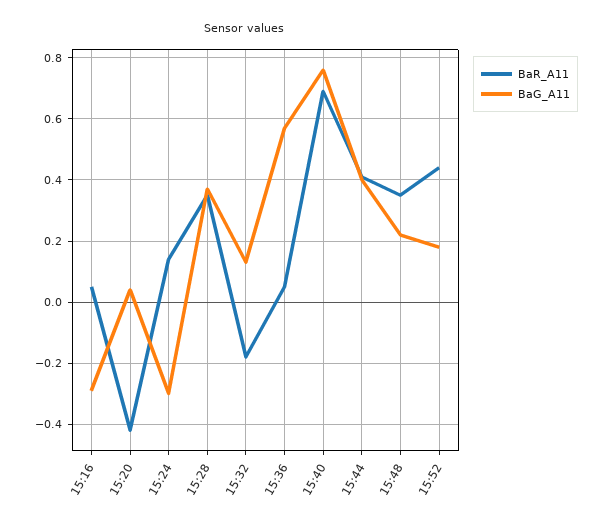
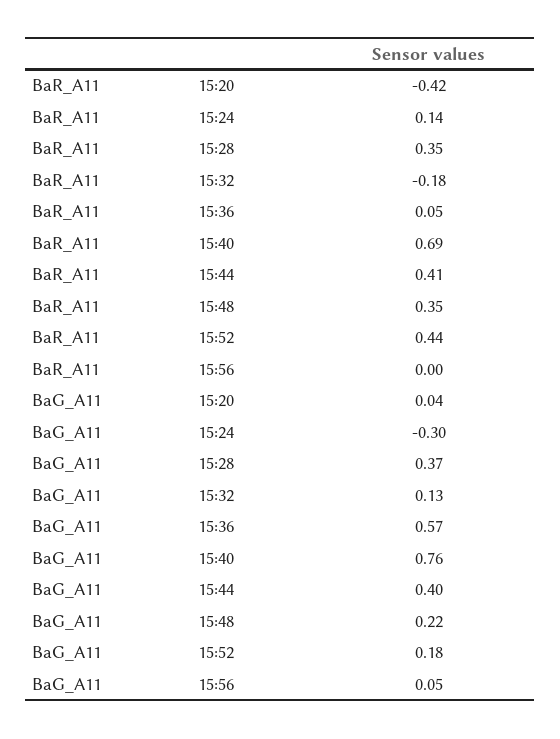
BaR_A11, 15:16: 0.05 -> none
BaG_A11, 15:16: -0.3 -> none
BaR_A11, 15:56: none -> 0
BaG_A11, 15:56: none -> 0.05

